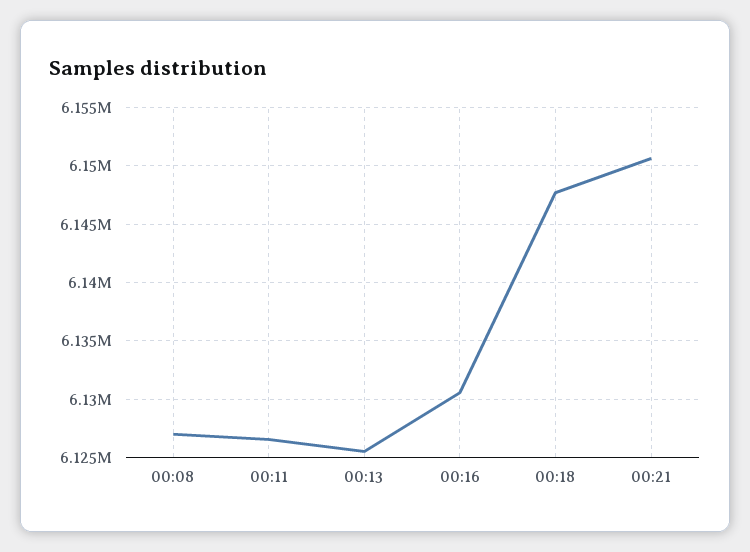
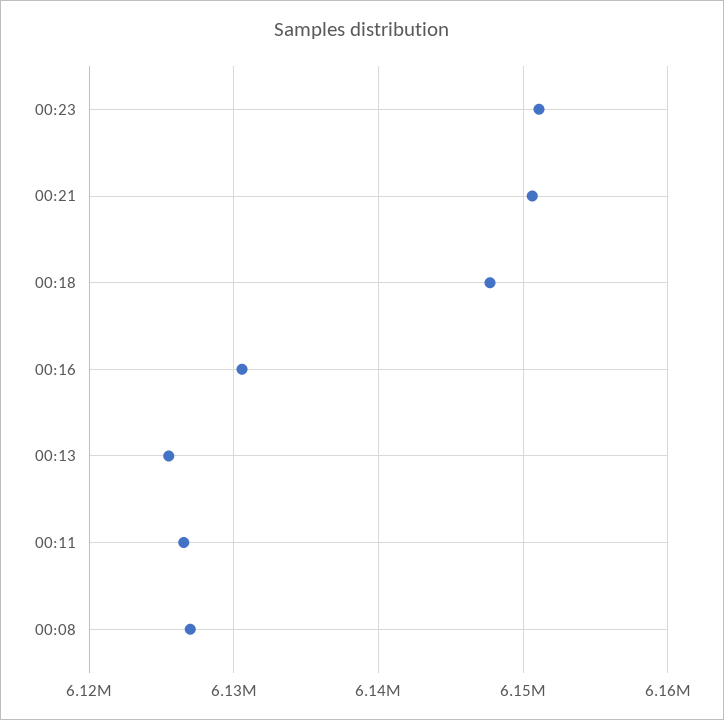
00:23: none -> 6151000

